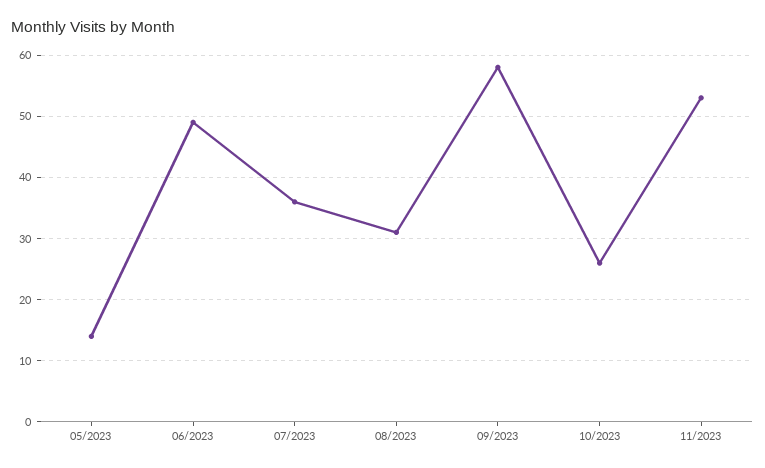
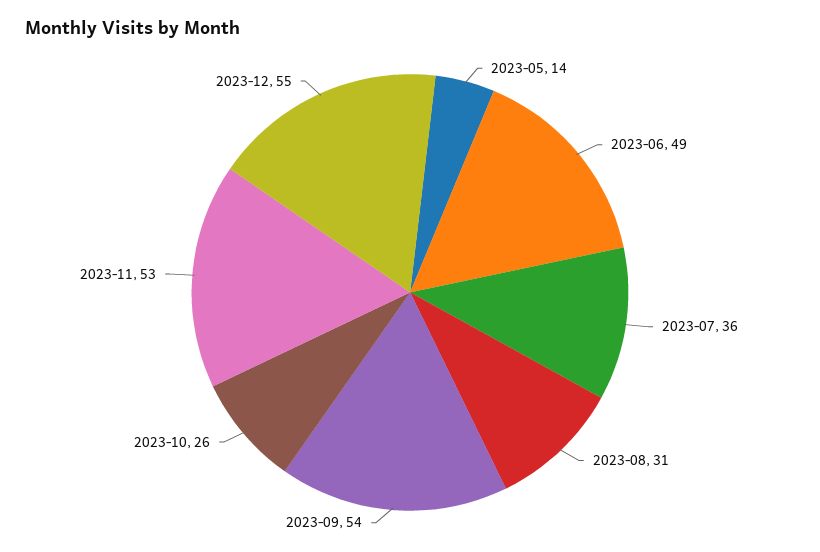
09/2023: 58 -> 54
2023-12: none -> 55

